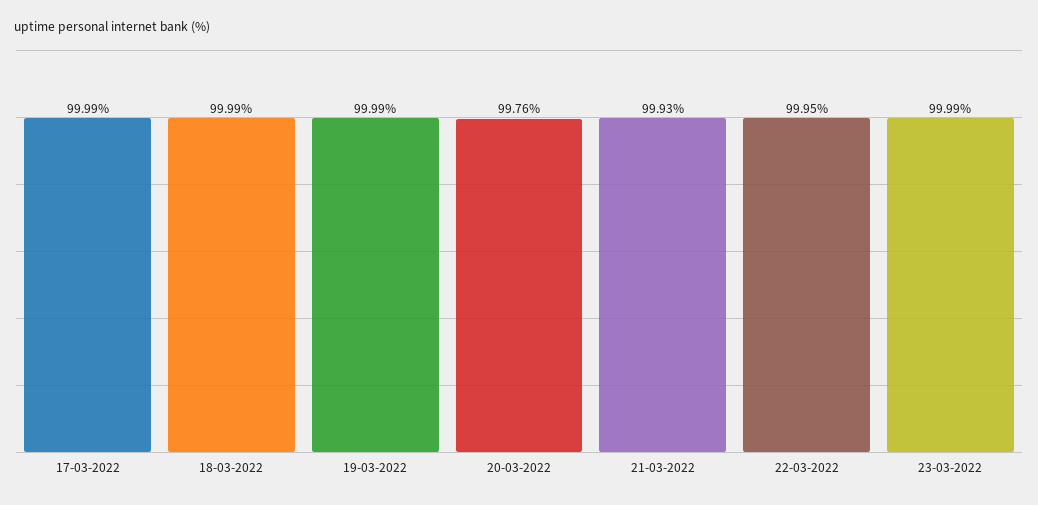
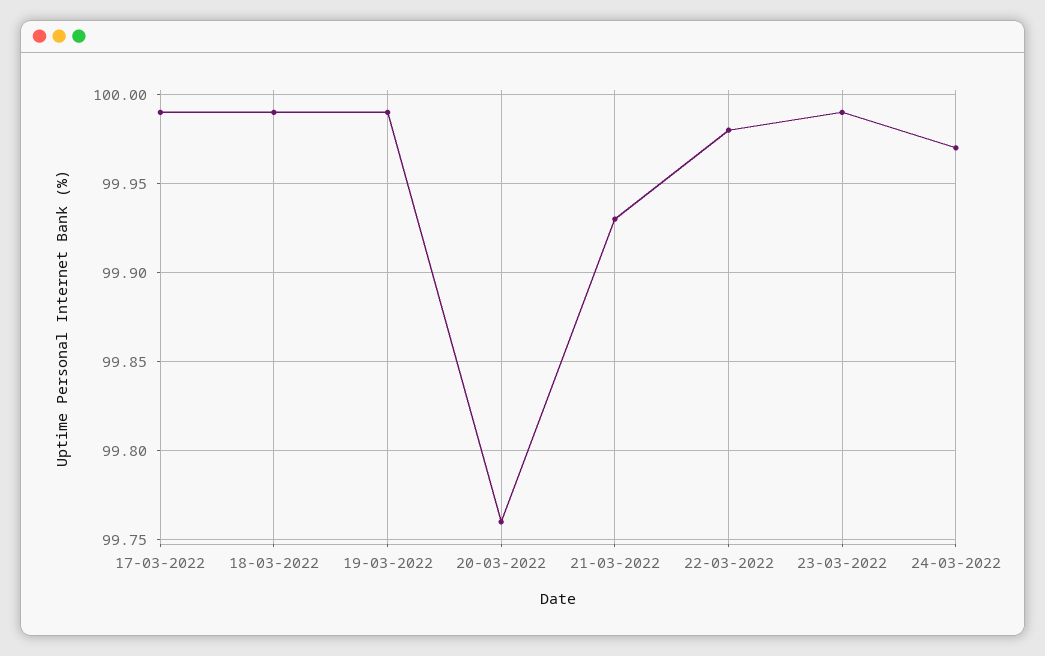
22-03-2022: 99.95 -> 99.98
24-03-2022: none -> 99.97

